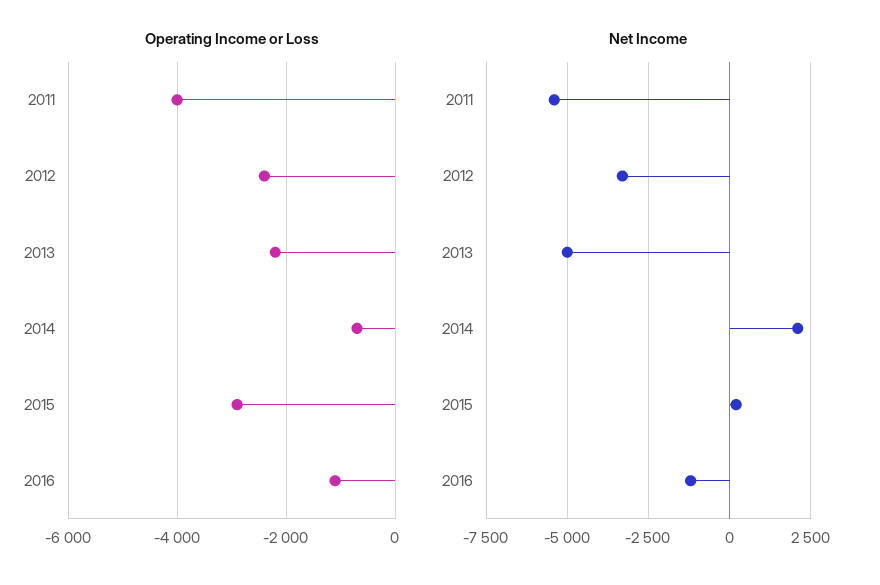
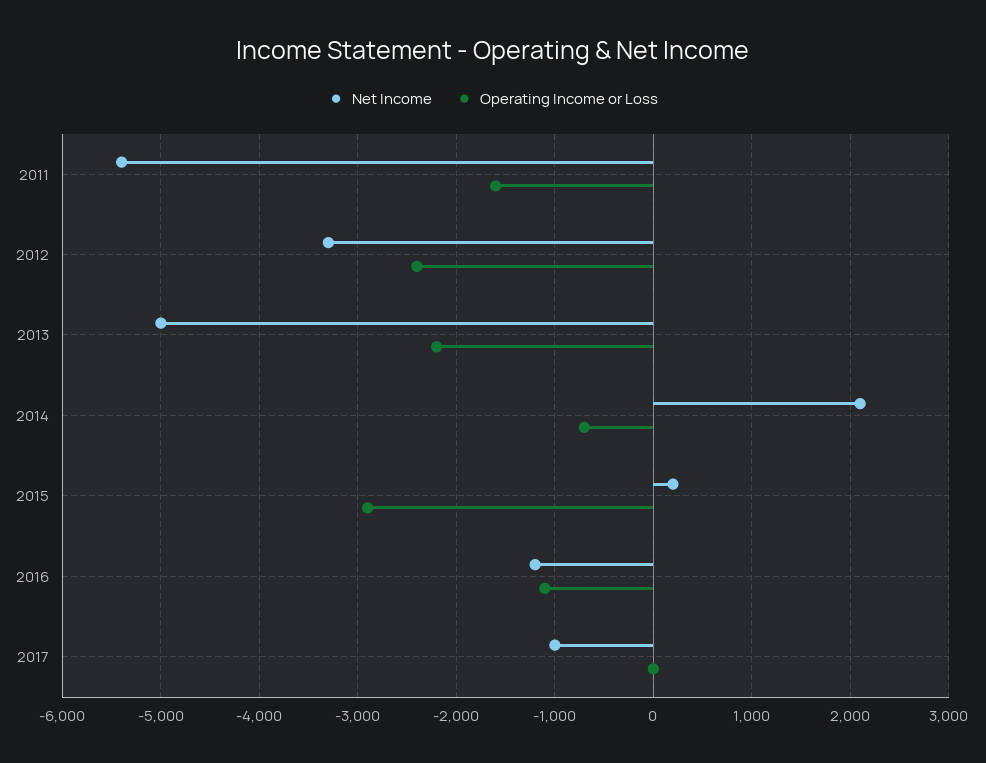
Operating Income or Loss, 2011: -4000 -> -1600
Net Income, 2017: none -> -1000
Operating Income or Loss, 2017: none -> 0

